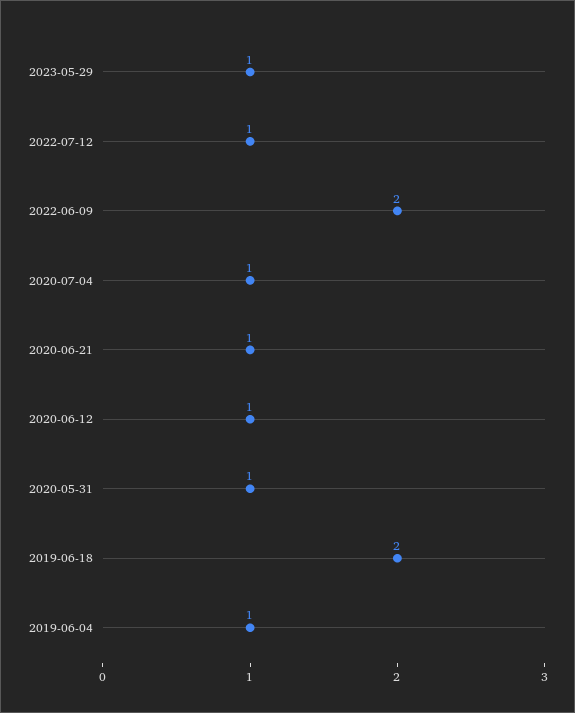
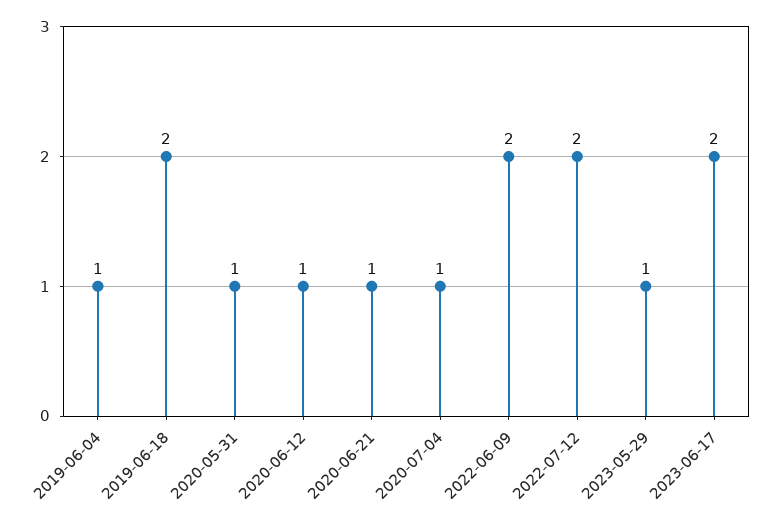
2022-07-12: 1 -> 2
2023-06-17: none -> 2

